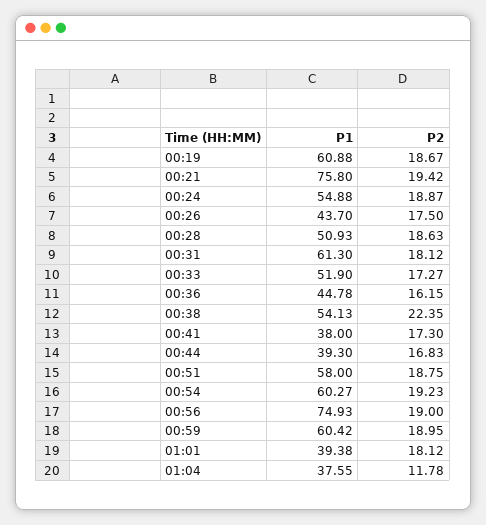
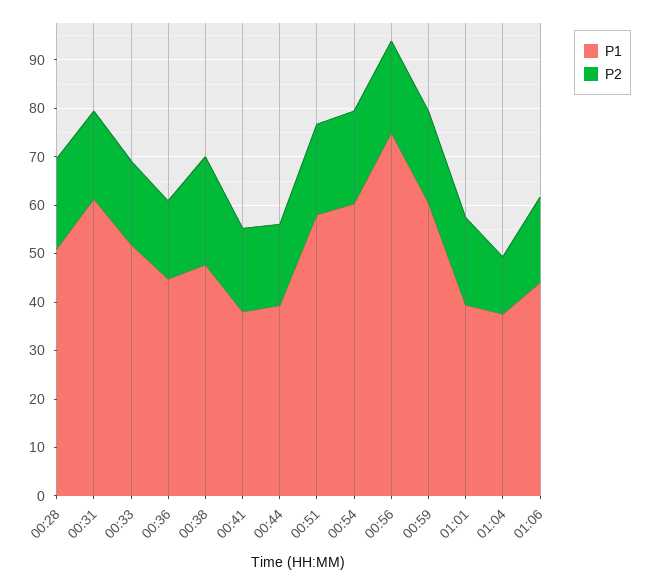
P1, 00:19: 60.88 -> none
P2, 00:19: 18.67 -> none
P1, 00:21: 75.8 -> none
P2, 00:21: 19.42 -> none
P1, 00:24: 54.88 -> none
P2, 00:24: 18.87 -> none
P1, 00:26: 43.7 -> none
P2, 00:26: 17.5 -> none
P1, 00:38: 54.13 -> 48
P1, 01:06: none -> 44
P2, 01:06: none -> 18

